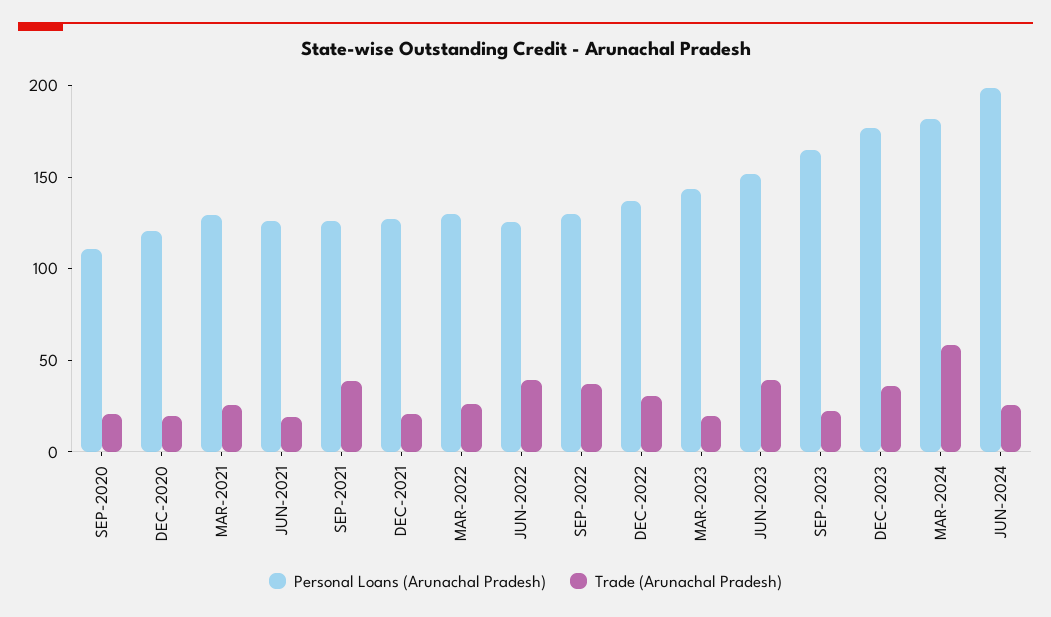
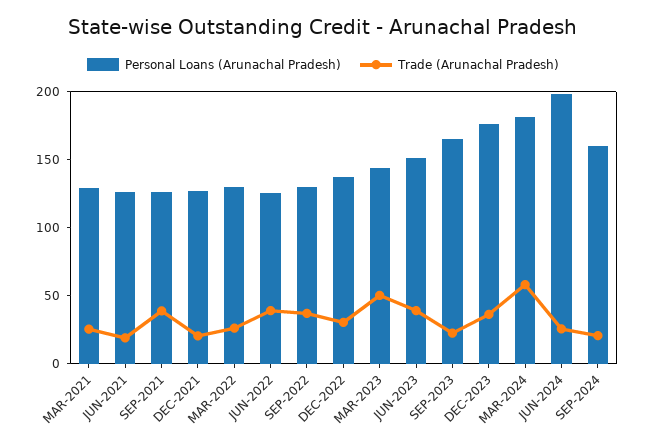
Personal Loans (Arunachal Pradesh), SEP-2020: 110 -> none
Trade (Arunachal Pradesh), SEP-2020: 20 -> none
Personal Loans (Arunachal Pradesh), DEC-2020: 120 -> none
Trade (Arunachal Pradesh), DEC-2020: 20 -> none
Trade (Arunachal Pradesh), MAR-2023: 20 -> 50
Personal Loans (Arunachal Pradesh), SEP-2024: none -> 160
Trade (Arunachal Pradesh), SEP-2024: none -> 20

